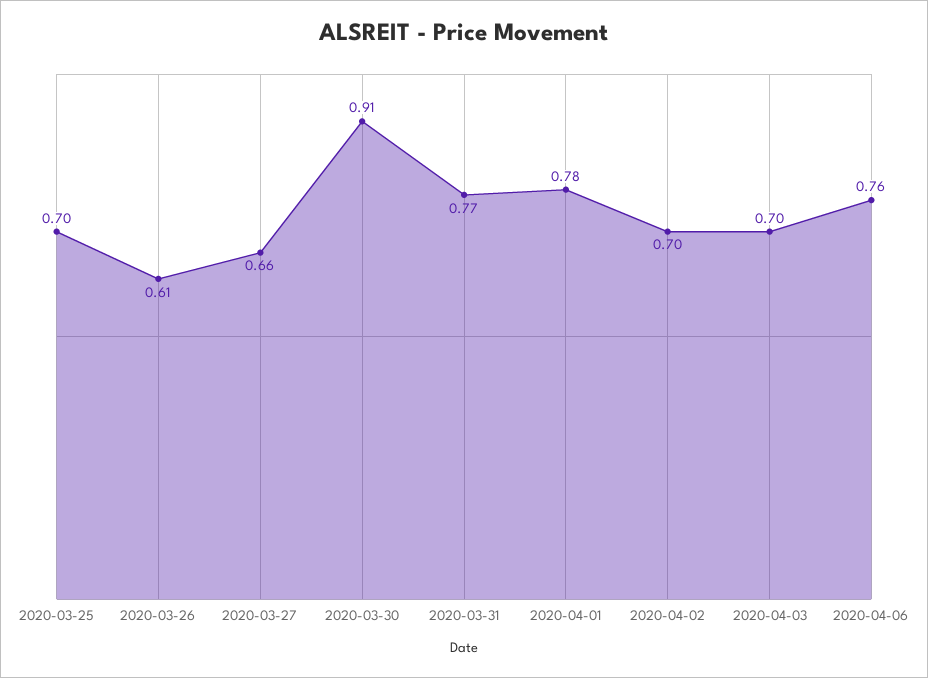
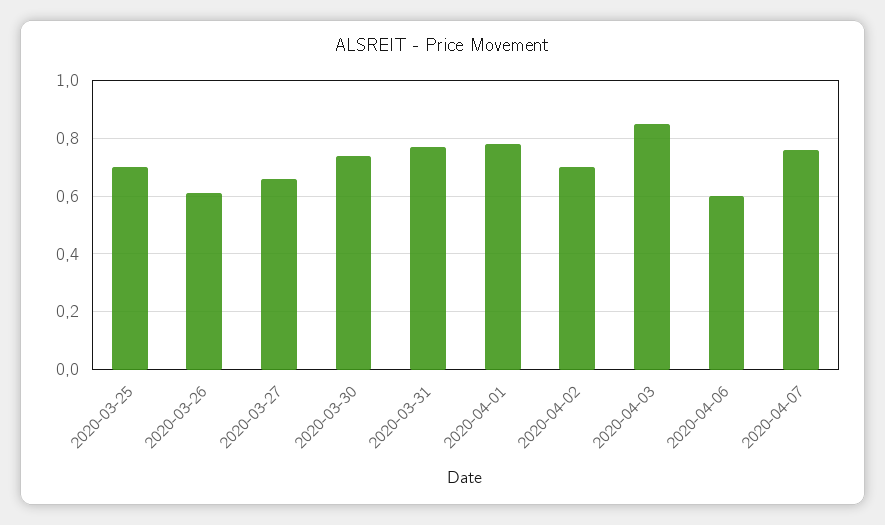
2020-03-30: 0.91 -> 0.75
2020-04-03: 0.7 -> 0.85
2020-04-06: 0.76 -> 0.6
2020-04-07: none -> 0.75

